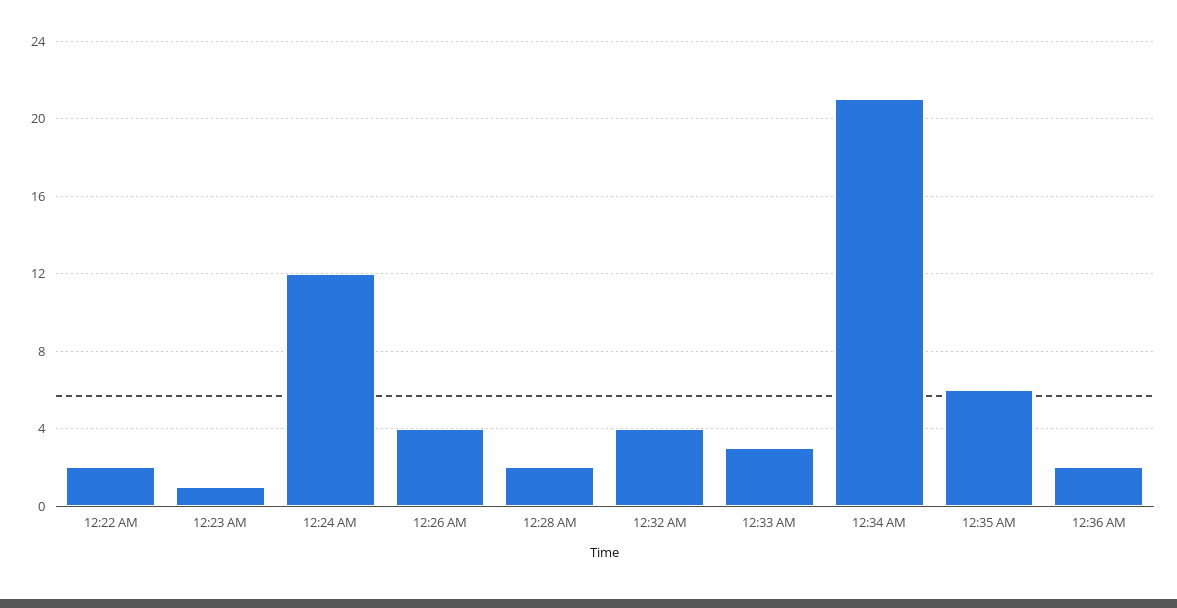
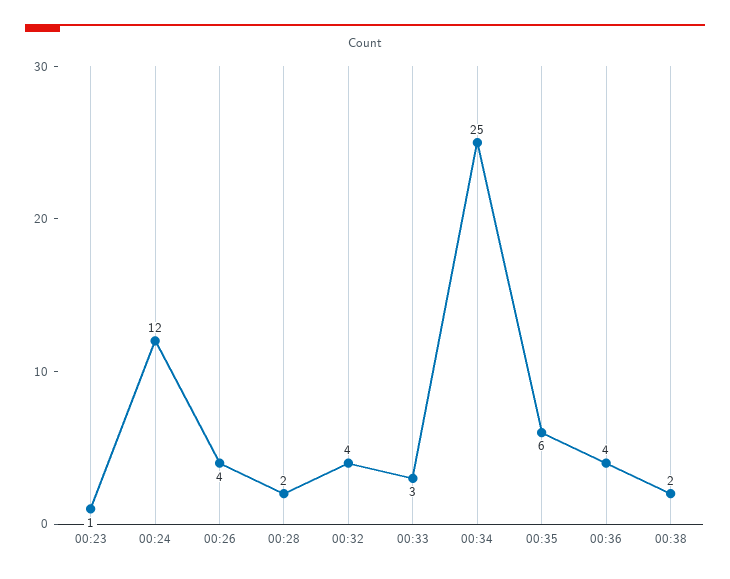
12:22 AM: 2 -> none
12:34 AM: 21 -> 25
12:36 AM: 2 -> 4
00:38: none -> 2

